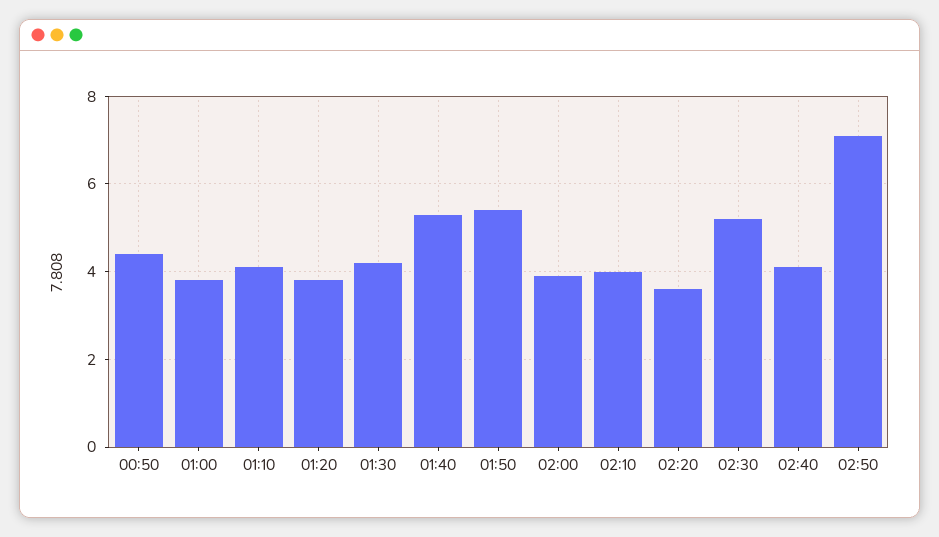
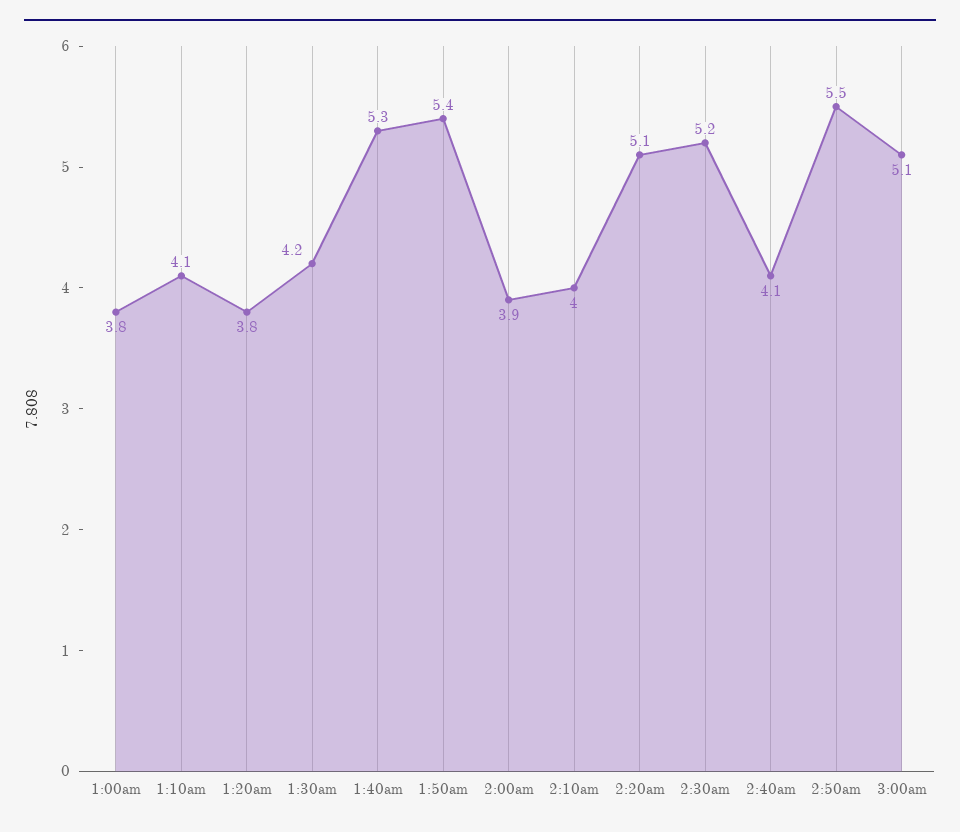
00:50: 4.5 -> none
02:20: 3.5 -> 5.1
02:50: 7 -> 5.5
3:00am: none -> 5.1

